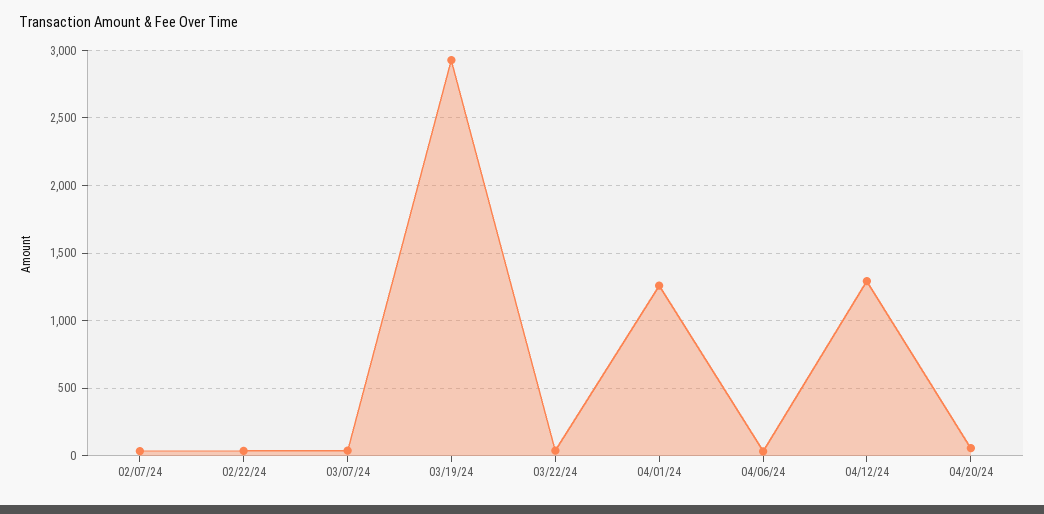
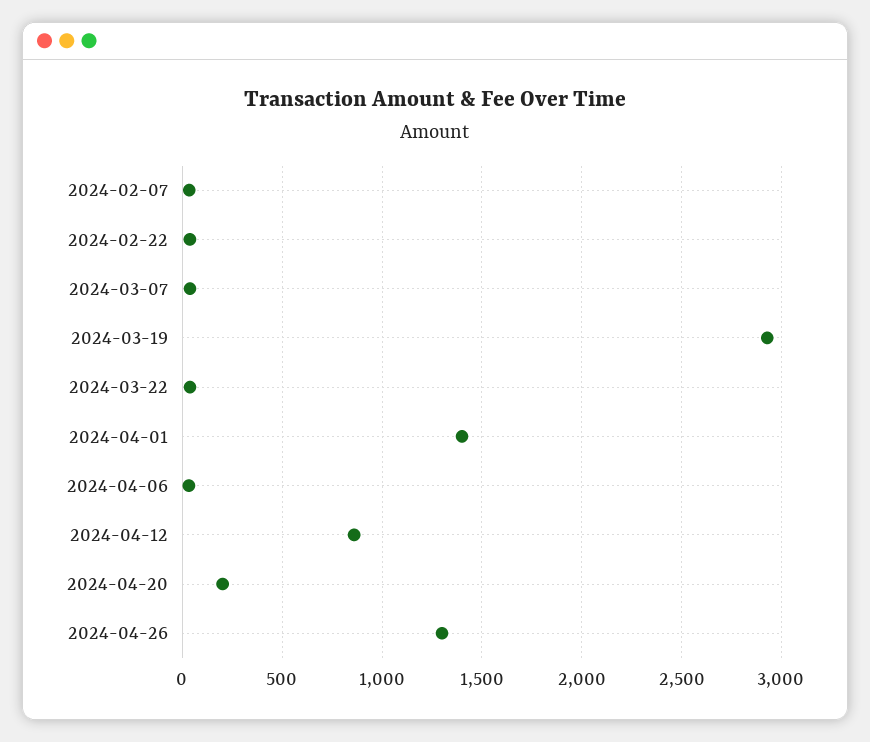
04/01/24: 1250 -> 1400
04/12/24: 1300 -> 850
04/20/24: 50 -> 200
2024-04-26: none -> 1300

